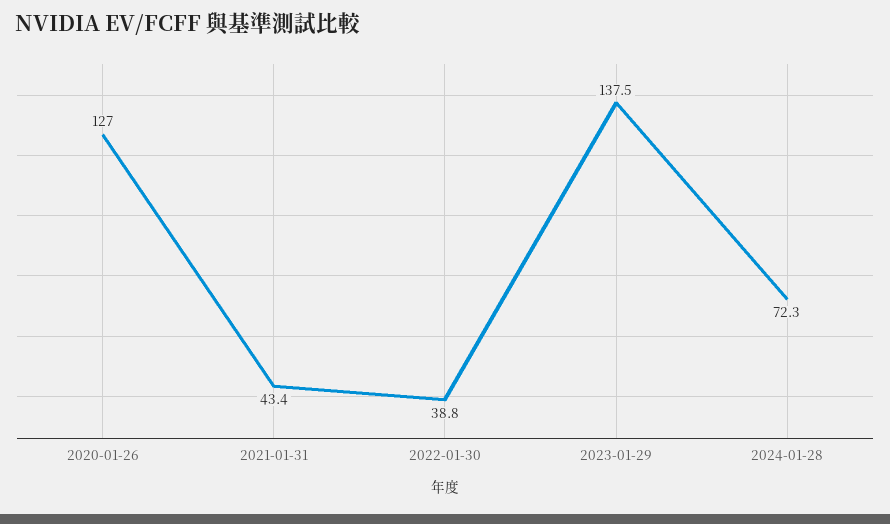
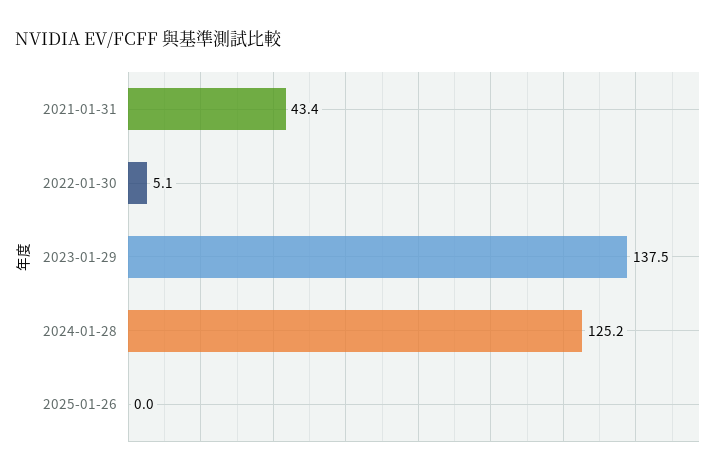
2020-01-26: 127 -> none
2022-01-30: 38.8 -> 5.1
2024-01-28: 72.3 -> 125.2
2025-01-26: none -> 0

